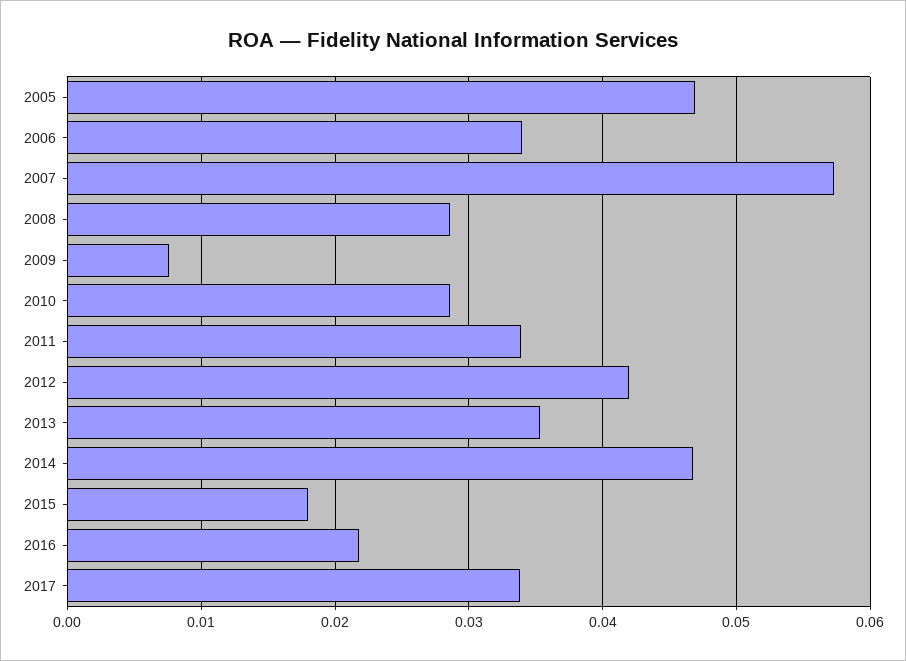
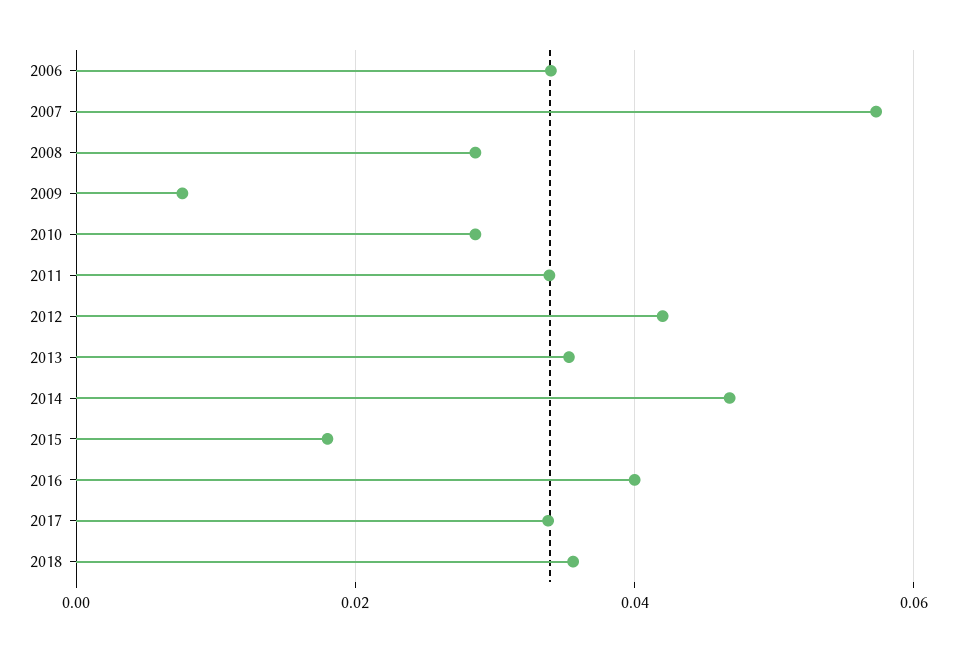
2005: 0.047 -> none
2016: 0.022 -> 0.04
2018: none -> 0.036

